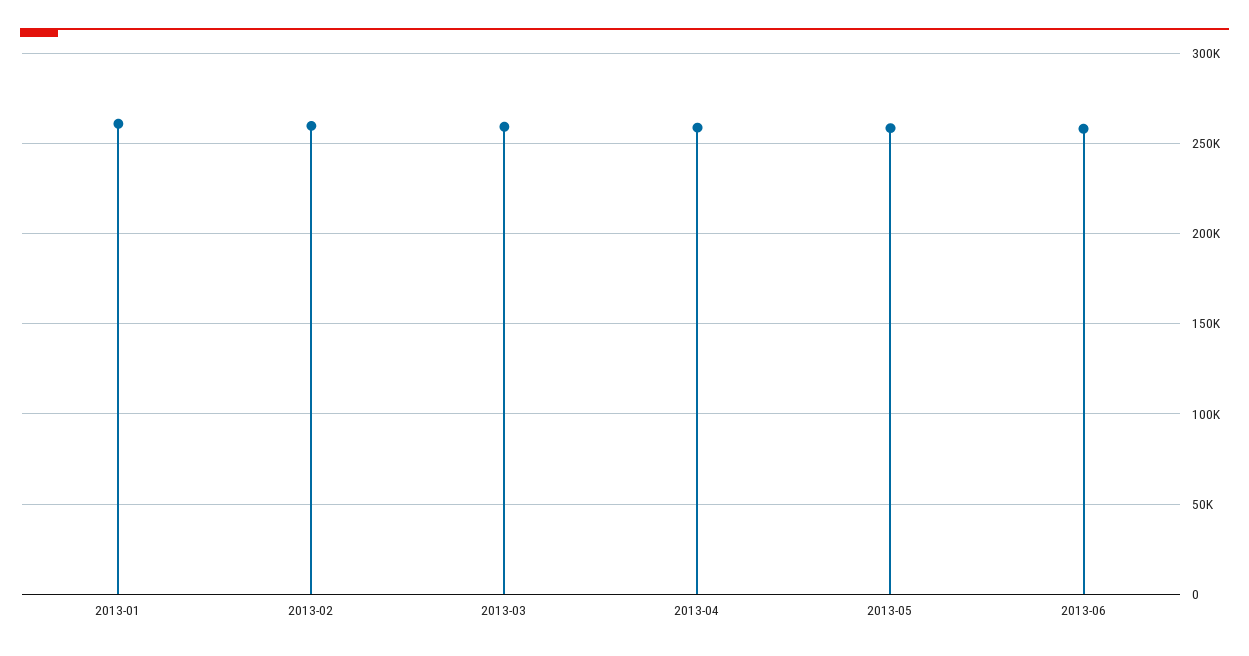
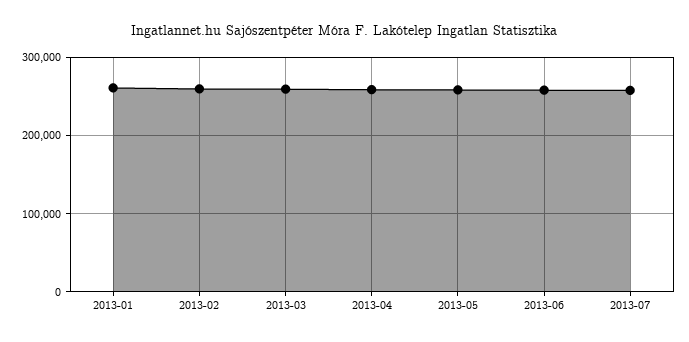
2013-07: none -> 260000

